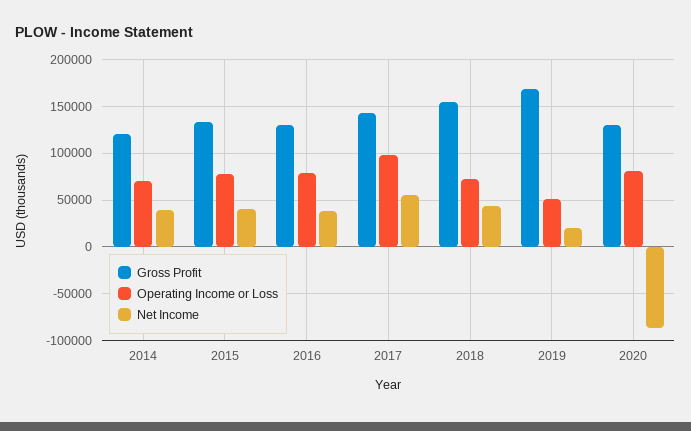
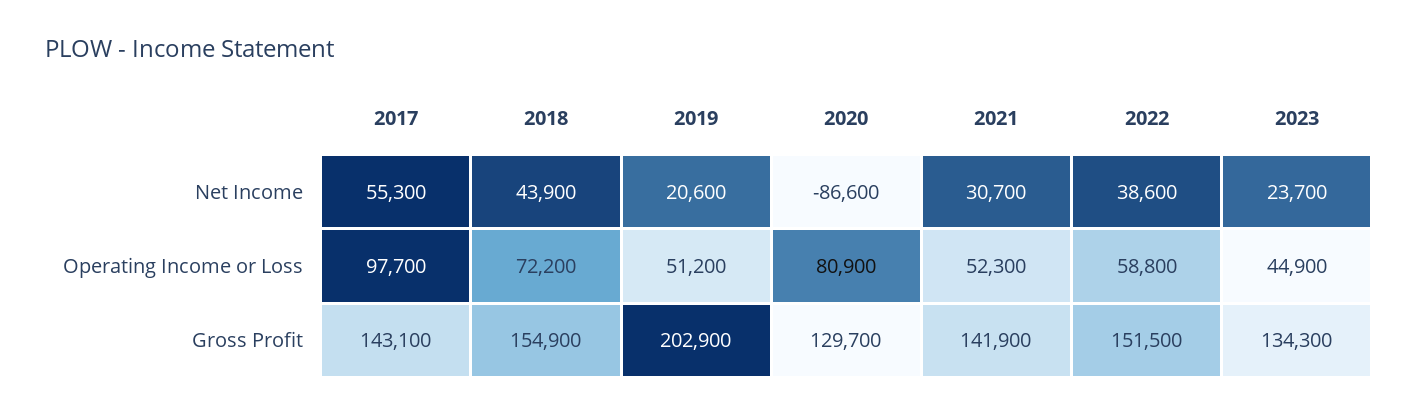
Gross Profit, 2014: 120000 -> none
Operating Income or Loss, 2014: 70000 -> none
Net Income, 2014: 40000 -> none
Gross Profit, 2015: 130000 -> none
Operating Income or Loss, 2015: 80000 -> none
Net Income, 2015: 40000 -> none
Gross Profit, 2016: 130000 -> none
Operating Income or Loss, 2016: 80000 -> none
Net Income, 2016: 40000 -> none
Gross Profit, 2019: 170000 -> 202900
Net Income, 2021: none -> 30700
Net Income, 2022: none -> 38600
Net Income, 2023: none -> 23700
Operating Income or Loss, 2021: none -> 52300
Operating Income or Loss, 2022: none -> 58800
Operating Income or Loss, 2023: none -> 44900
Gross Profit, 2021: none -> 141900
Gross Profit, 2022: none -> 151500
Gross Profit, 2023: none -> 134300

